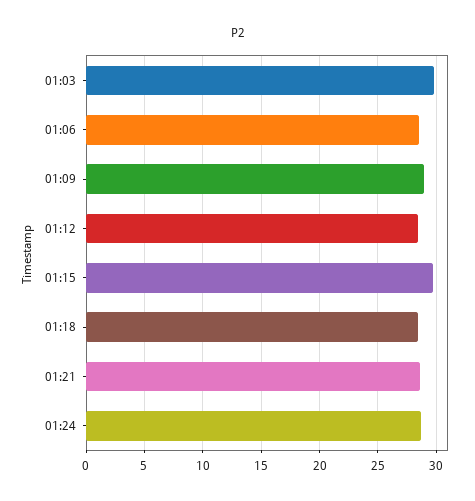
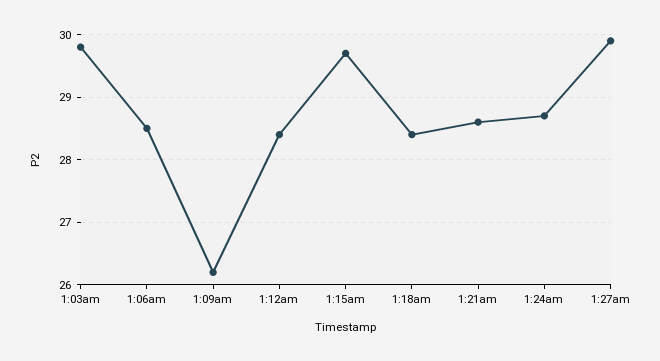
01:09: 29 -> 26.2
1:27am: none -> 29.9

